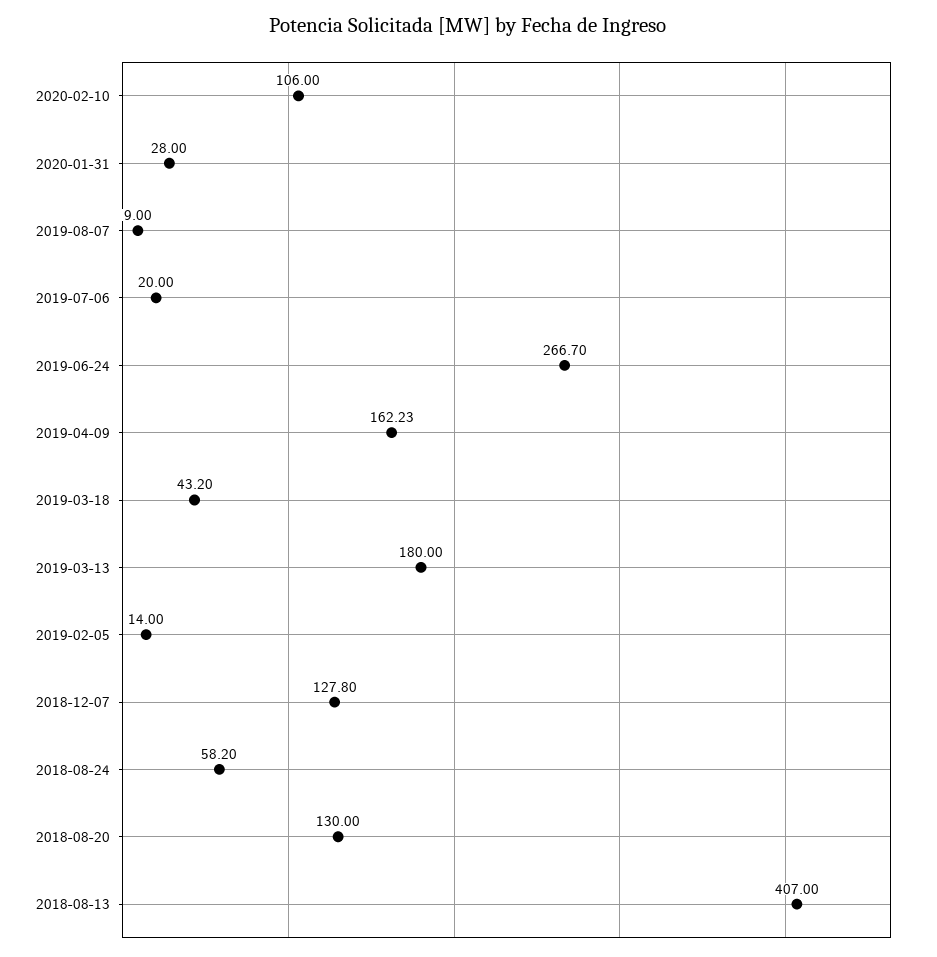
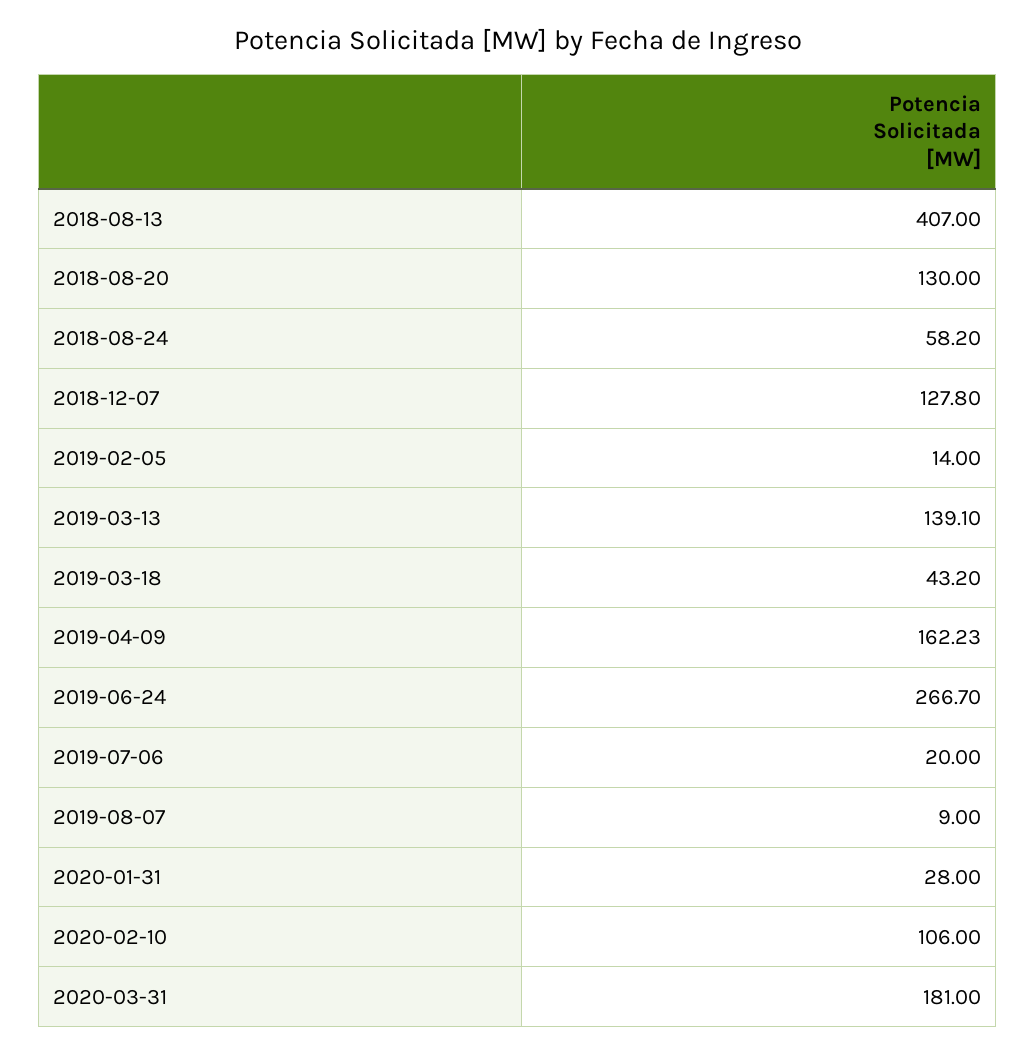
2019-03-13: 180 -> 139.1
2020-03-31: none -> 181

